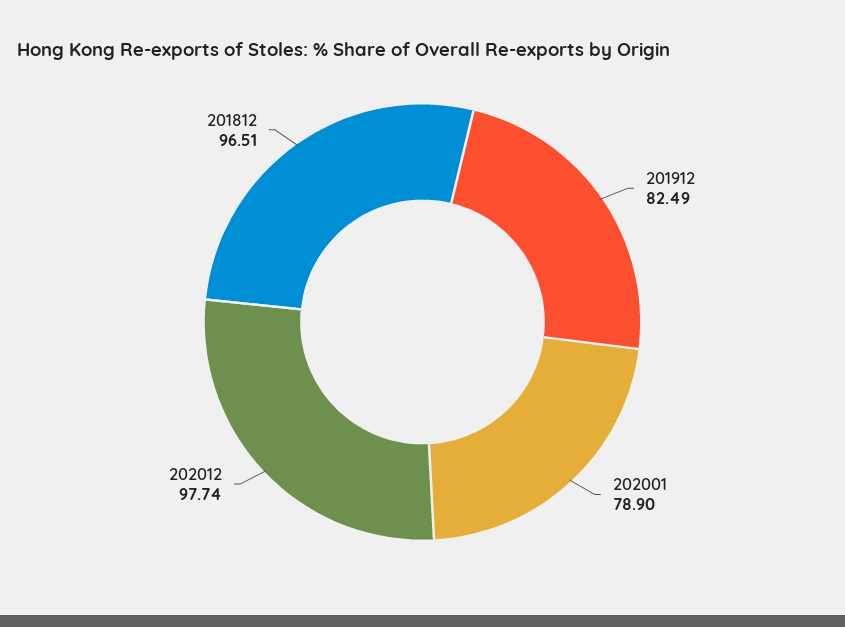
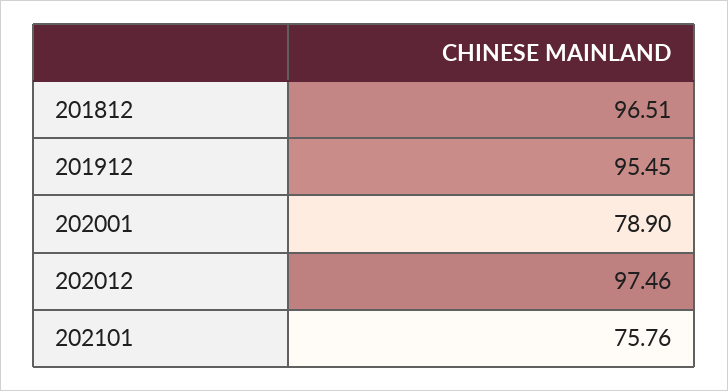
201912: 82.49 -> 95.45
202012: 97.74 -> 97.46
202101: none -> 75.76

